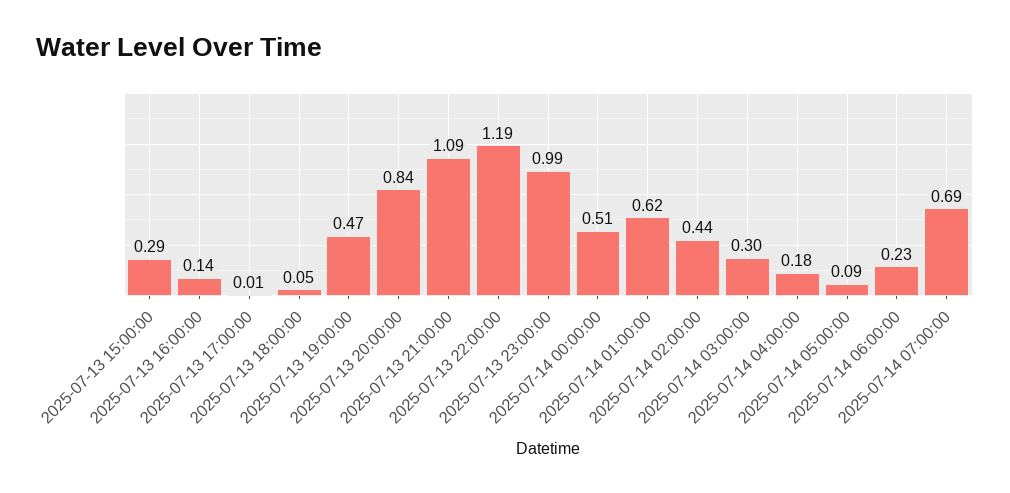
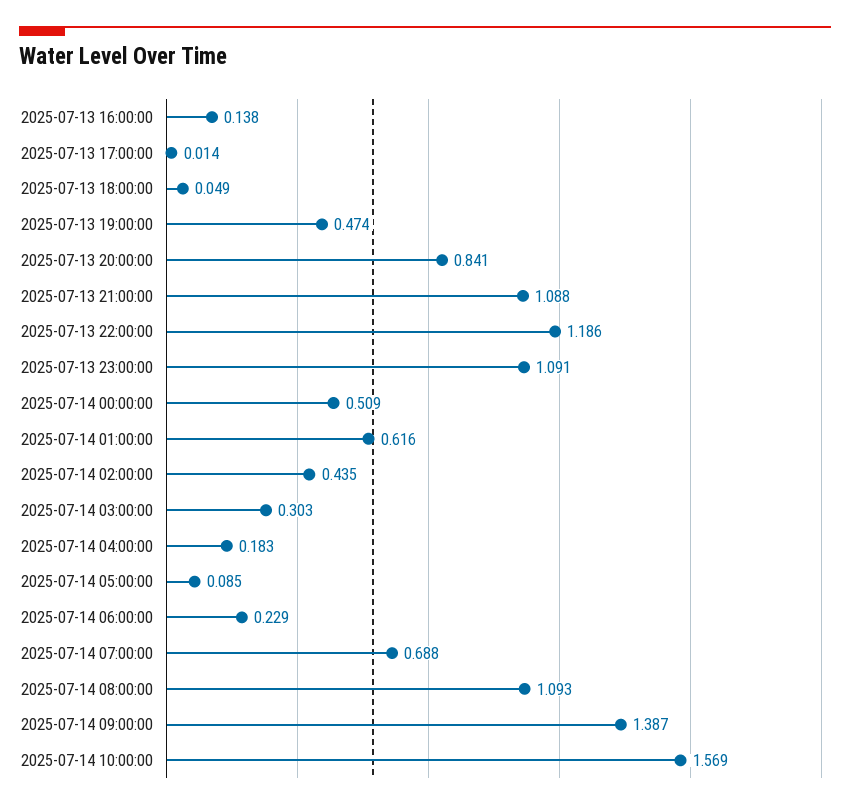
2025-07-13 15:00:00: 0.29 -> none
2025-07-13 23:00:00: 0.99 -> 1.091
2025-07-14 08:00:00: none -> 1.093
2025-07-14 09:00:00: none -> 1.387
2025-07-14 10:00:00: none -> 1.569

